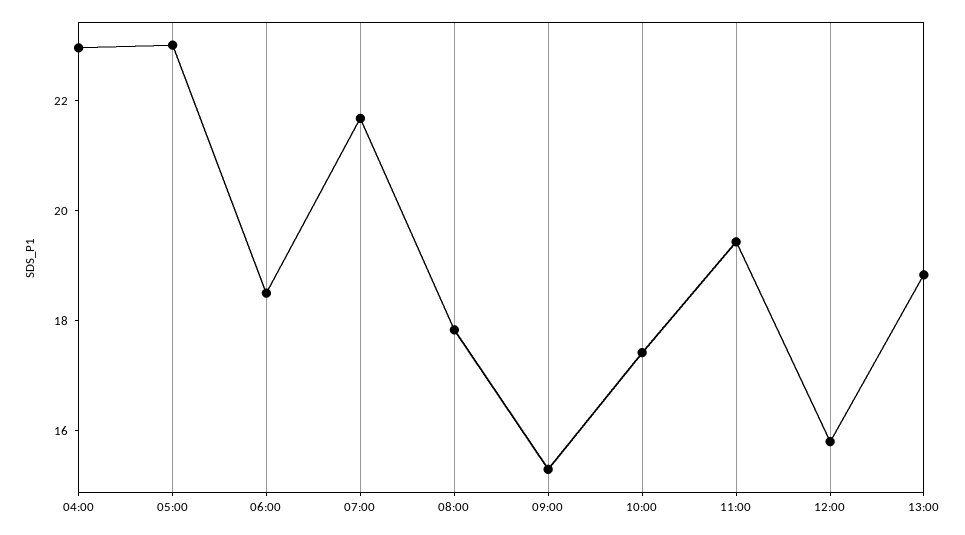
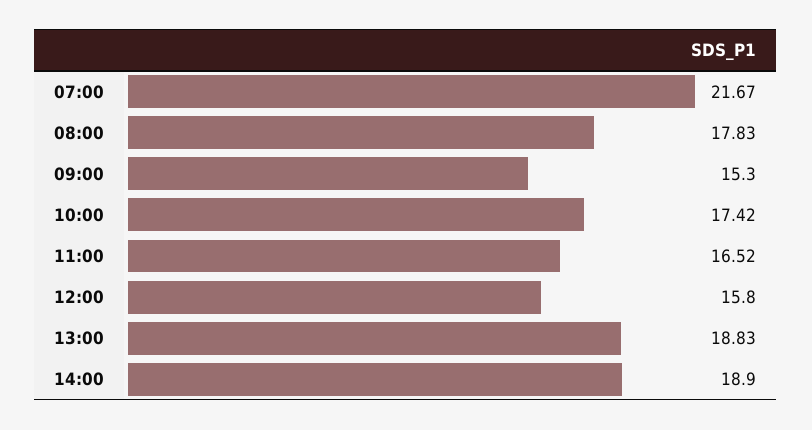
04:00: 23 -> none
05:00: 23 -> none
06:00: 18.5 -> none
11:00: 19.5 -> 16.52
14:00: none -> 18.9

